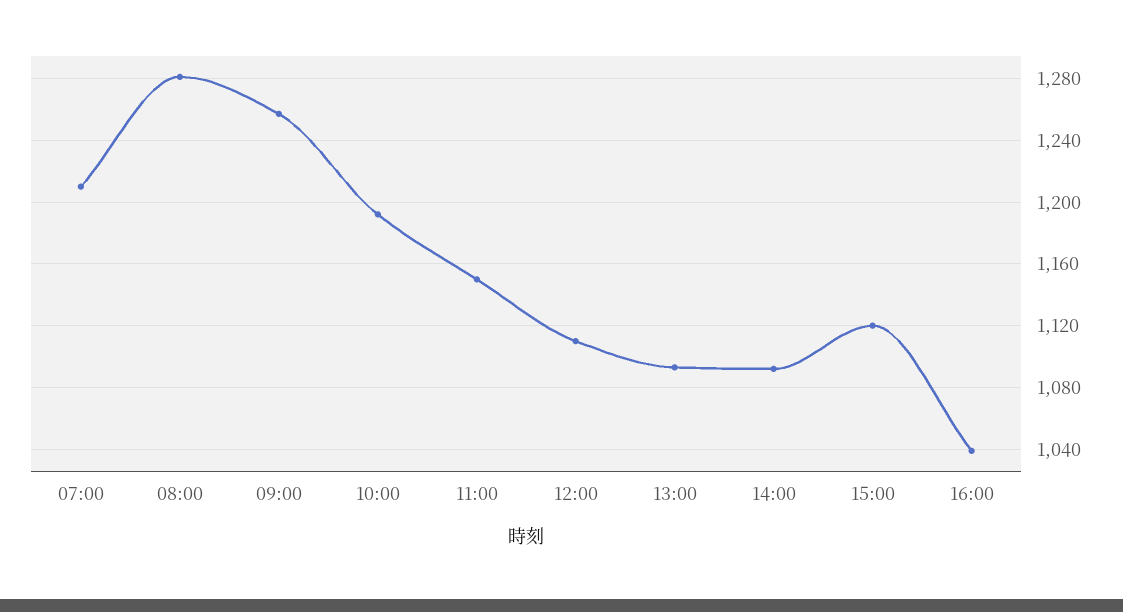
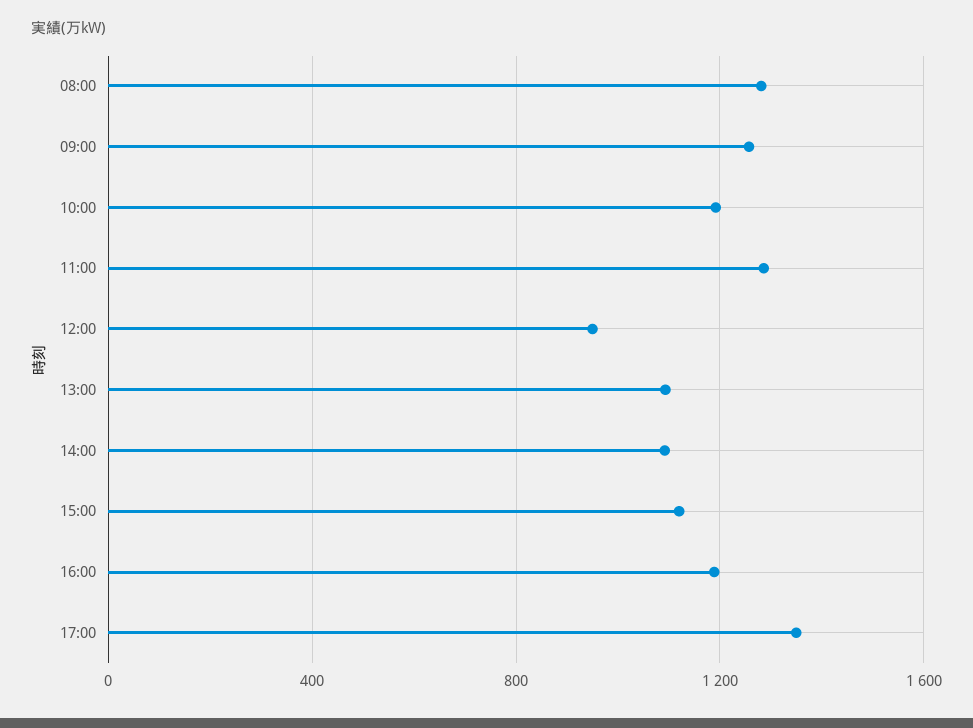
07:00: 1210 -> none
11:00: 1150 -> 1300
12:00: 1110 -> 950
16:00: 1040 -> 1200
17:00: none -> 1350

